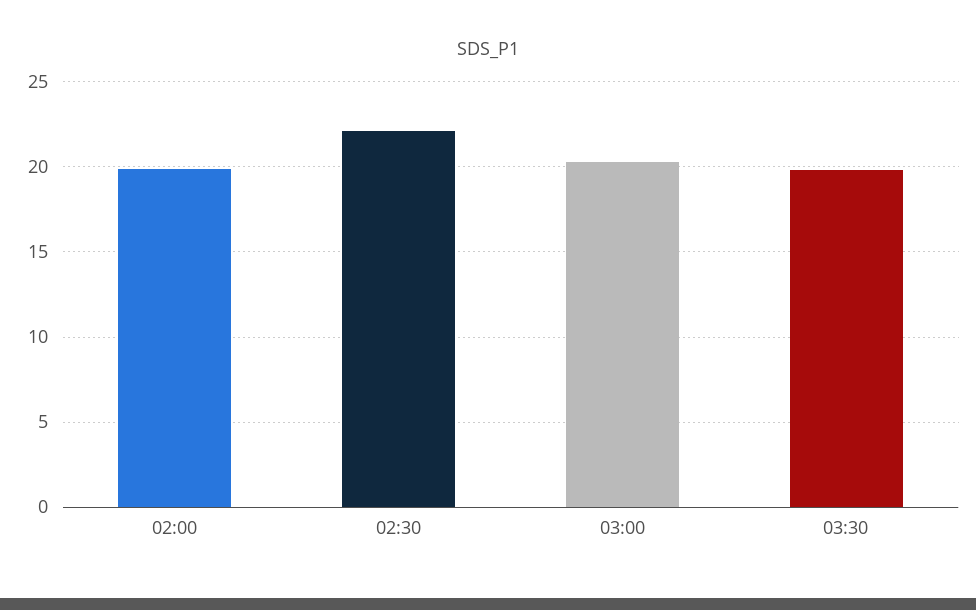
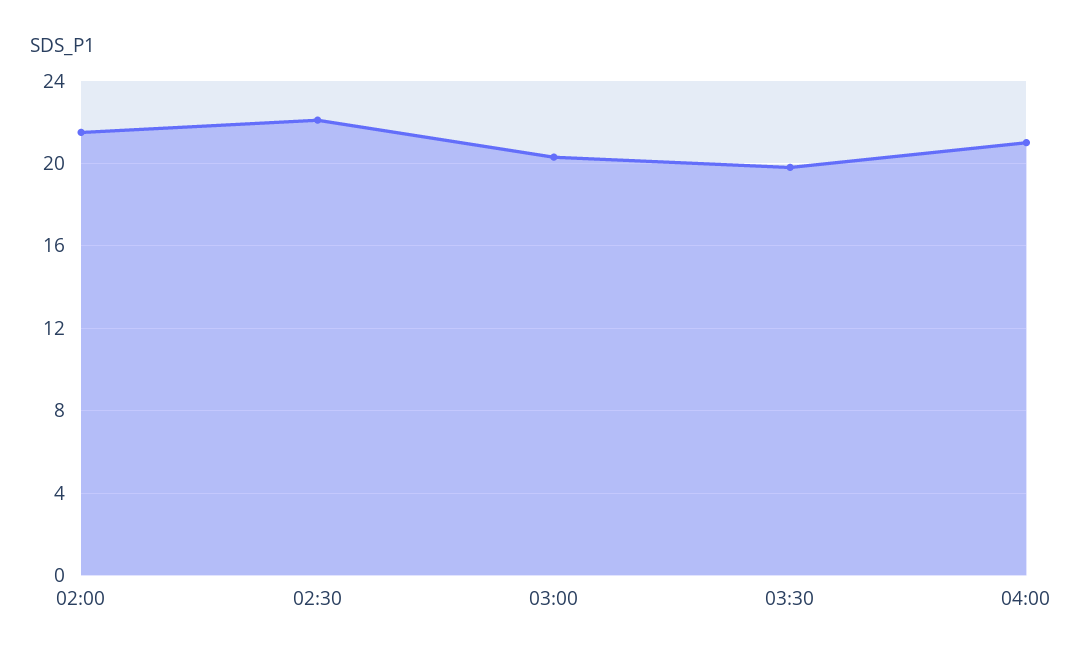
02:00: 20 -> 21.5
04:00: none -> 21

